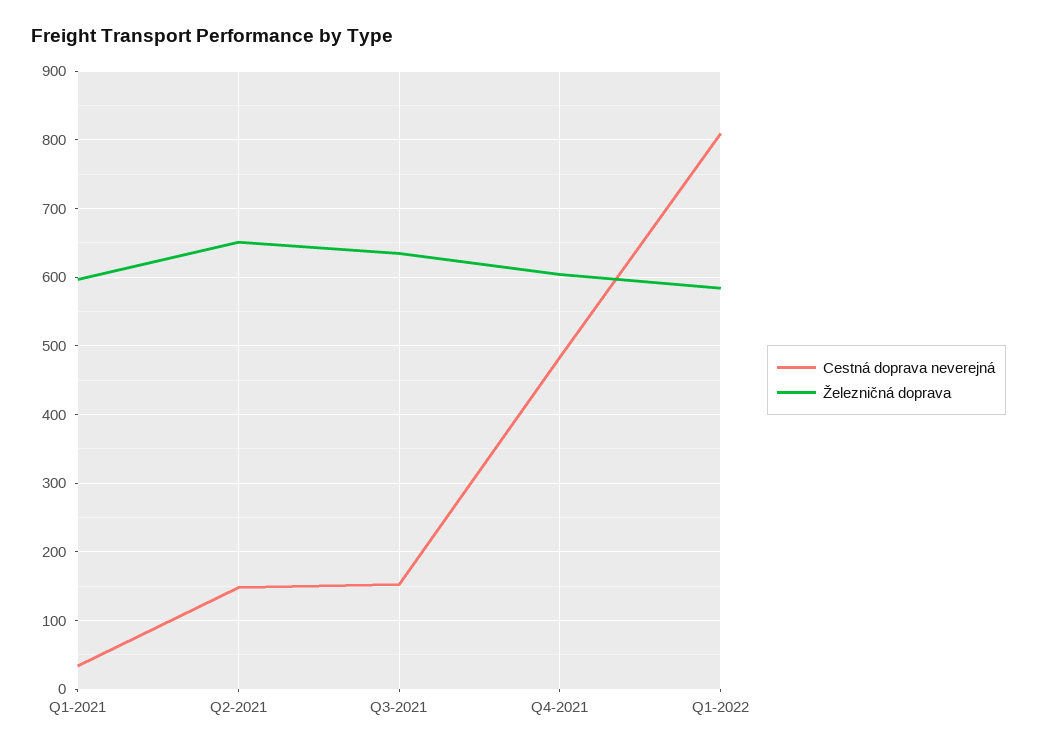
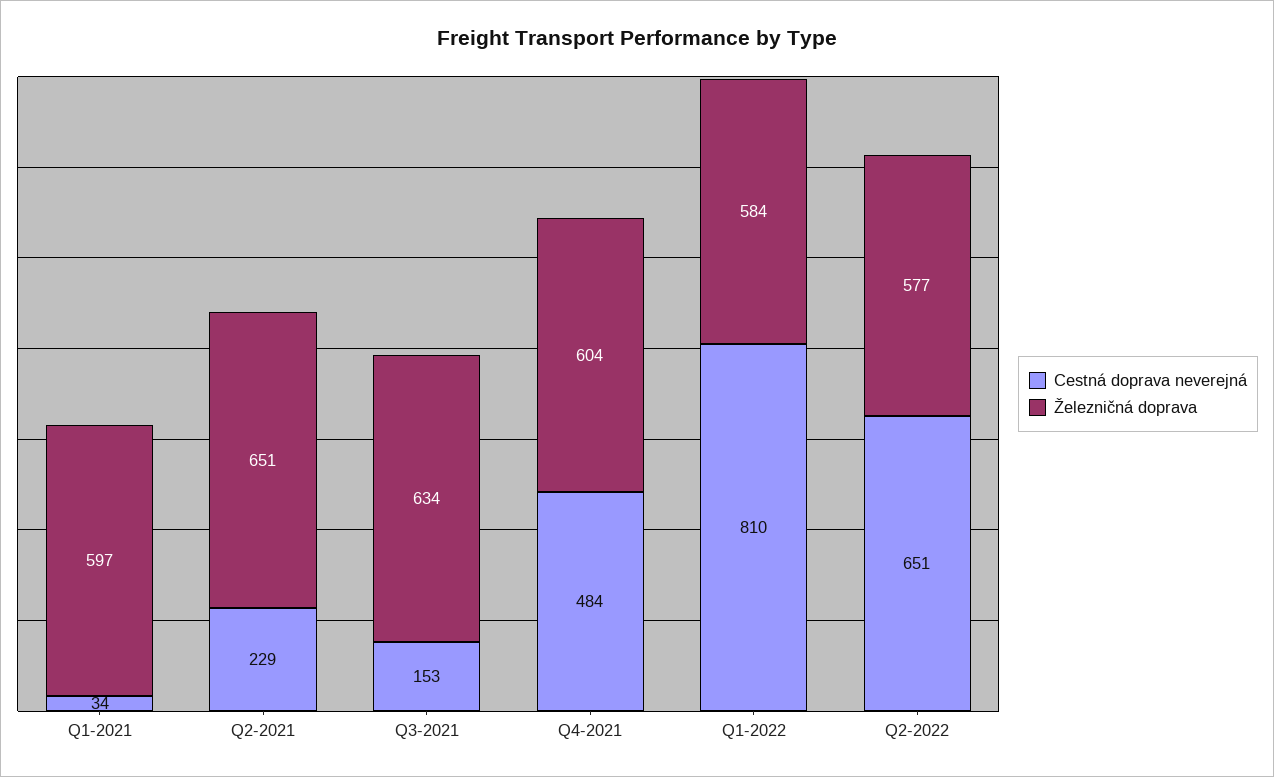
Cestná doprava neverejná, Q2-2021: 150 -> 229
Cestná doprava neverejná, Q2-2022: none -> 651
Železničná doprava, Q2-2022: none -> 577

